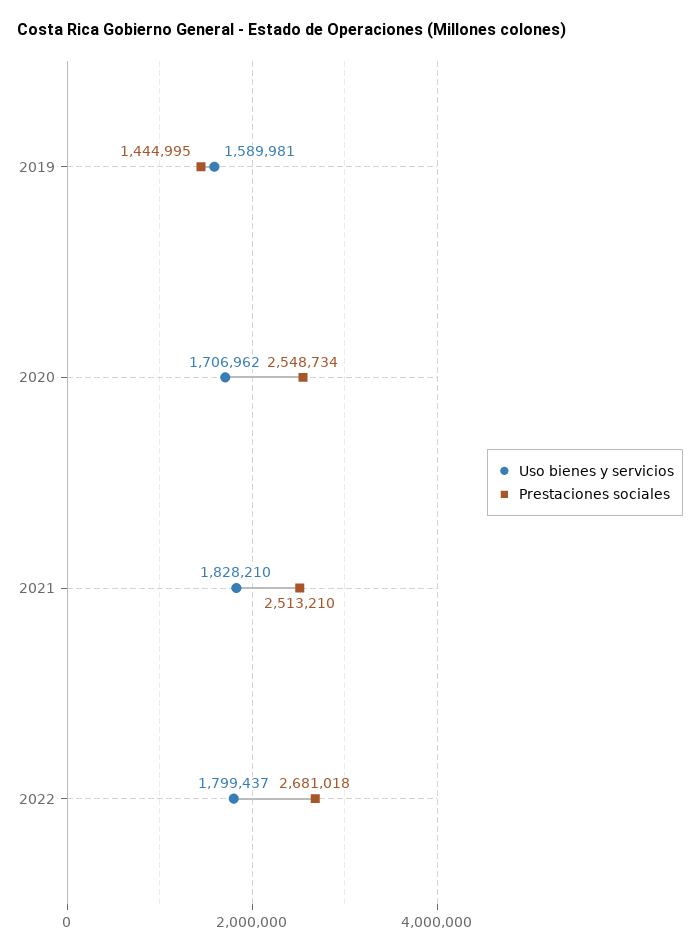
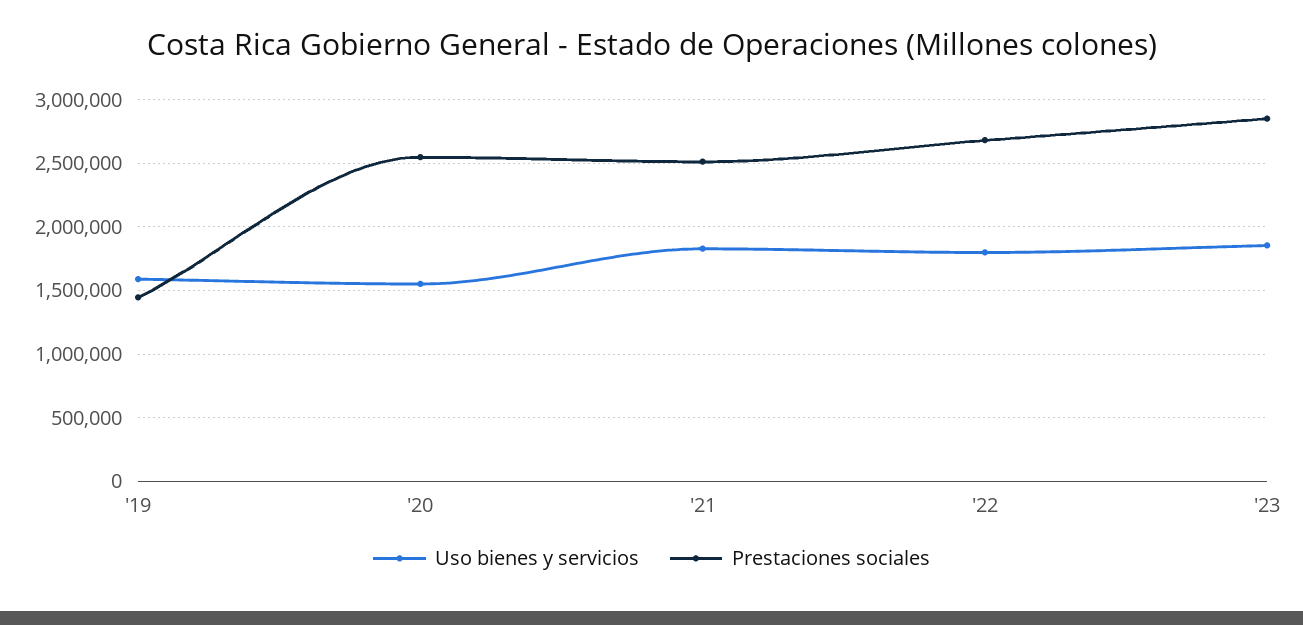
Uso bienes y servicios, 2020: 1706962 -> 1550000
Uso bienes y servicios, '23: none -> 1850000
Prestaciones sociales, '23: none -> 2850000

